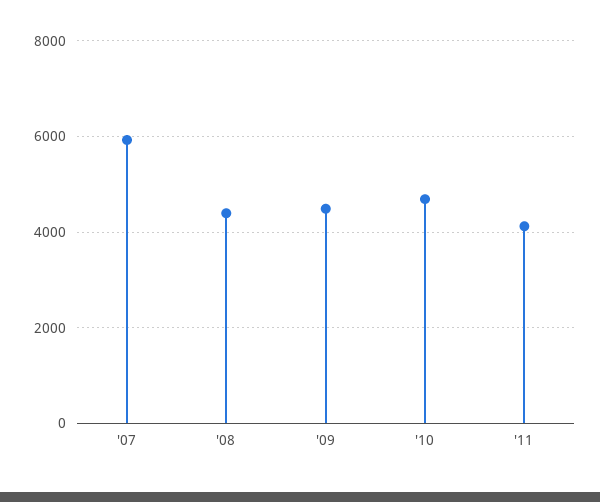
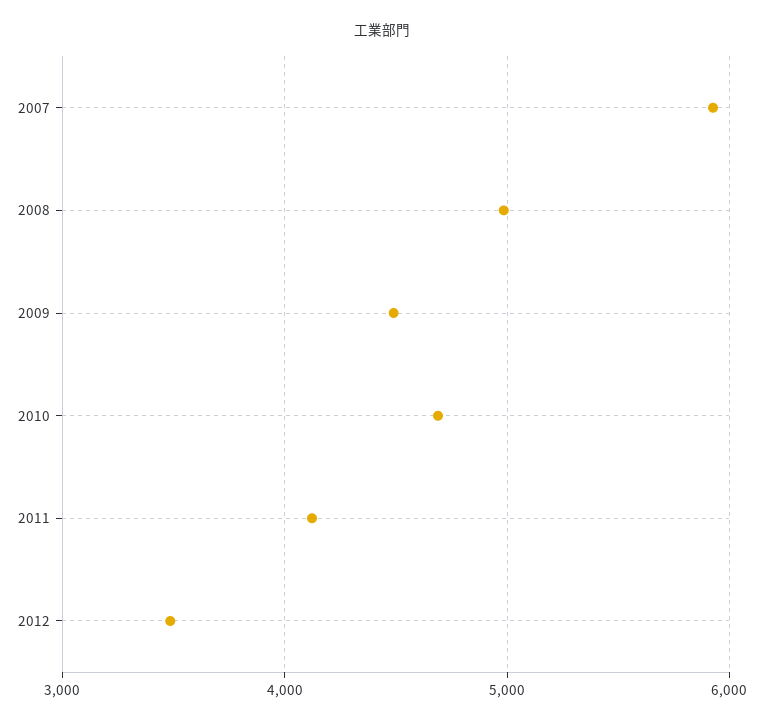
'08: 4400 -> 5000
2012: none -> 3500

